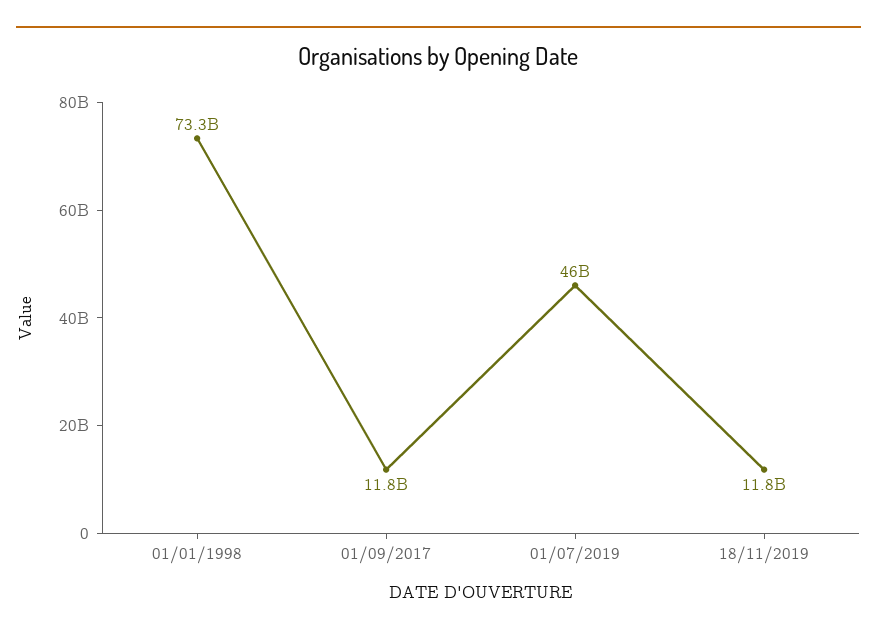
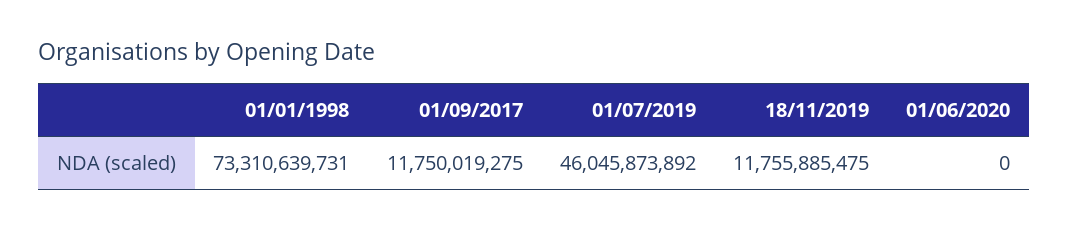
01/06/2020: none -> 0

